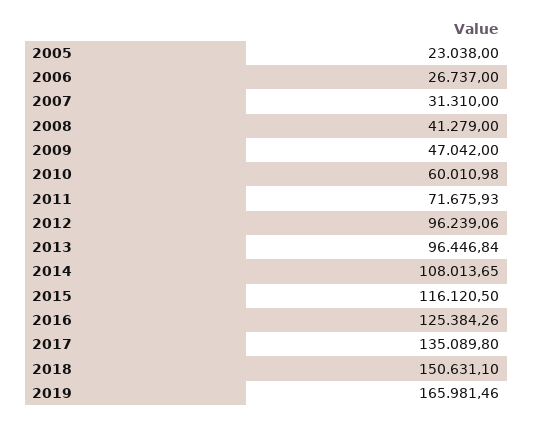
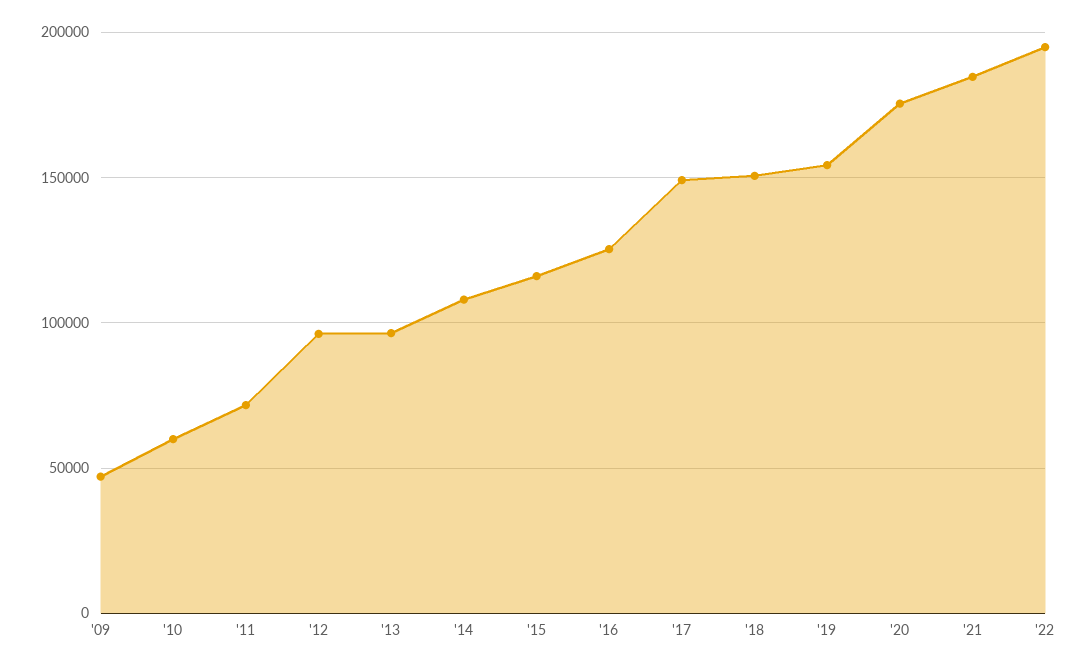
2005: 23038 -> none
2006: 26737 -> none
2007: 31310 -> none
2008: 41279 -> none
2017: 135089.8 -> 150000
2019: 165981.46 -> 155000
'20: none -> 175000
'21: none -> 185000
'22: none -> 195000

